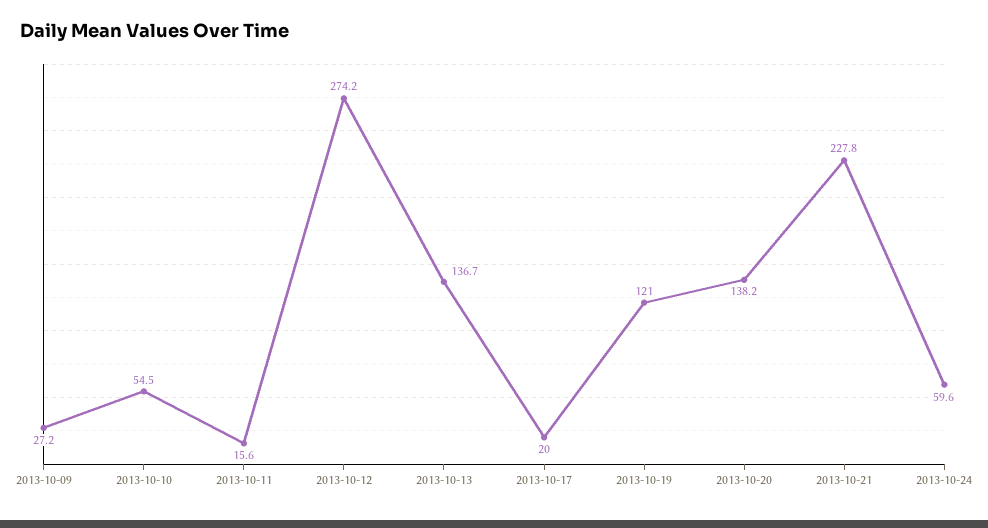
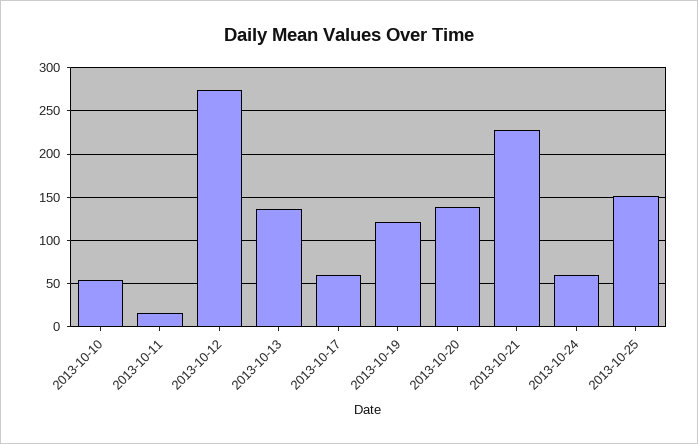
2013-10-09: 27.2 -> none
2013-10-17: 20 -> 60
2013-10-25: none -> 150

